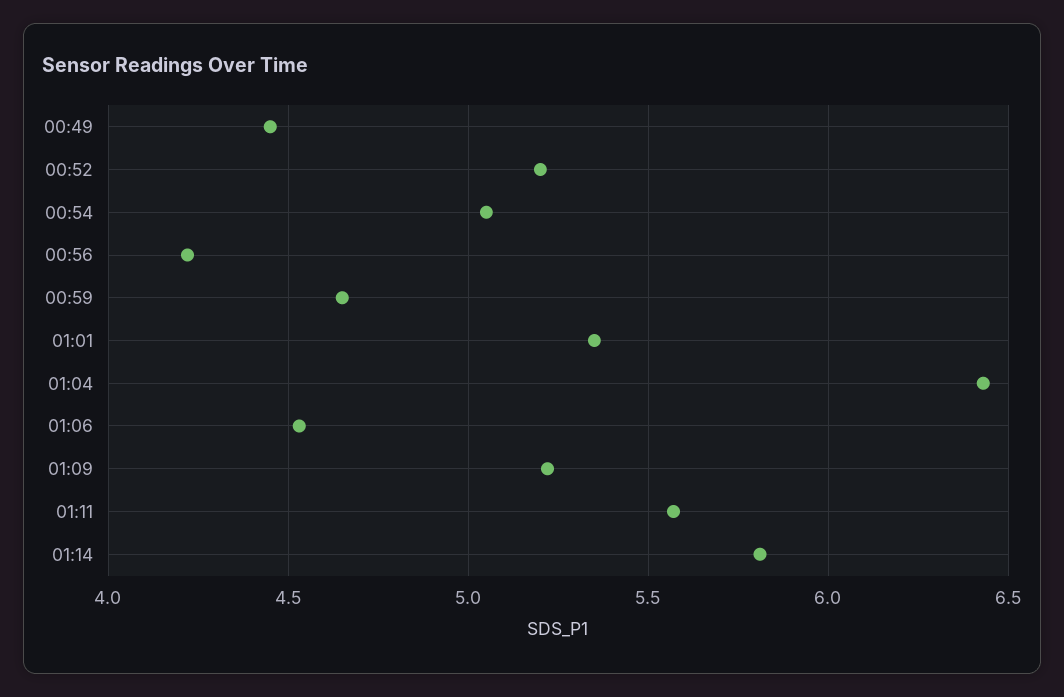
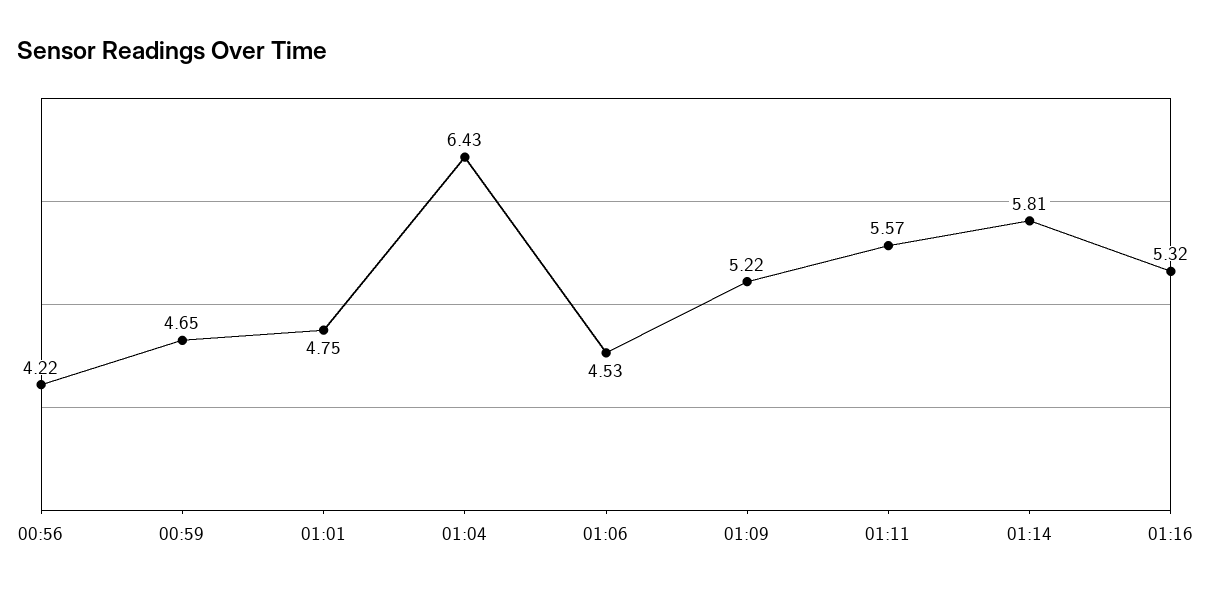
00:49: 4.45 -> none
00:52: 5.2 -> none
00:54: 5.05 -> none
01:01: 5.35 -> 4.75
01:16: none -> 5.32

